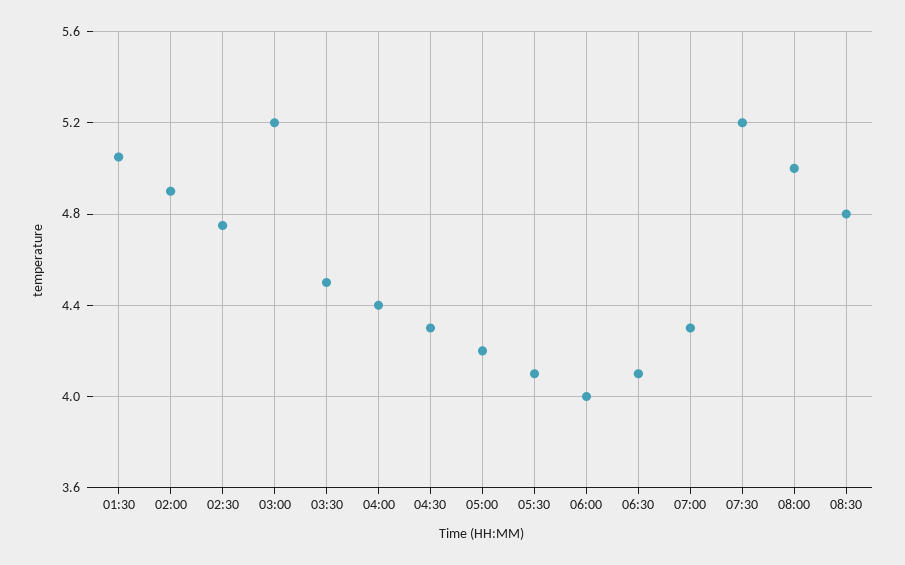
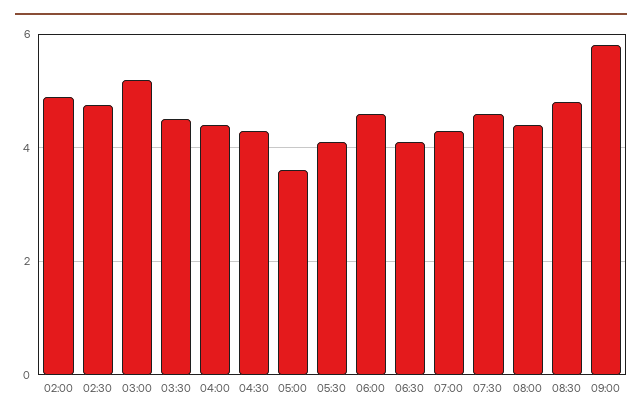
01:30: 5.05 -> none
05:00: 4.2 -> 3.6
06:00: 4 -> 4.6
07:30: 5.2 -> 4.6
08:00: 5 -> 4.4
09:00: none -> 5.8

